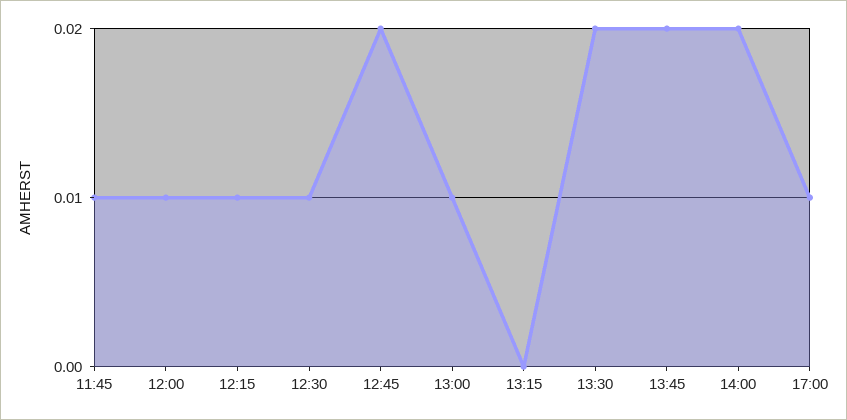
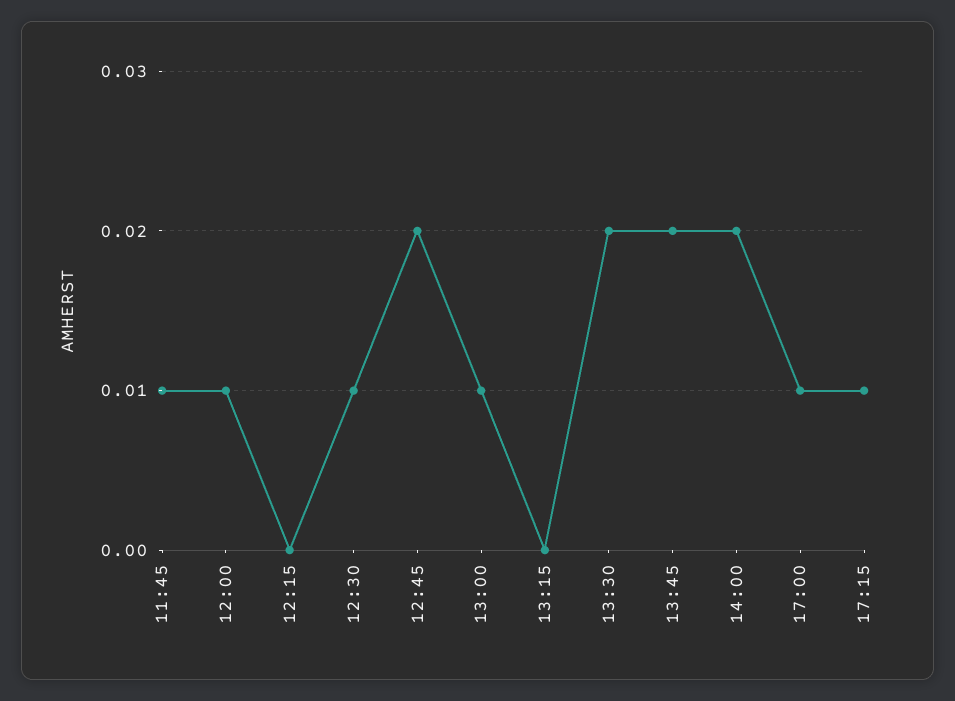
12:15: 0.01 -> 0
17:15: none -> 0.01

